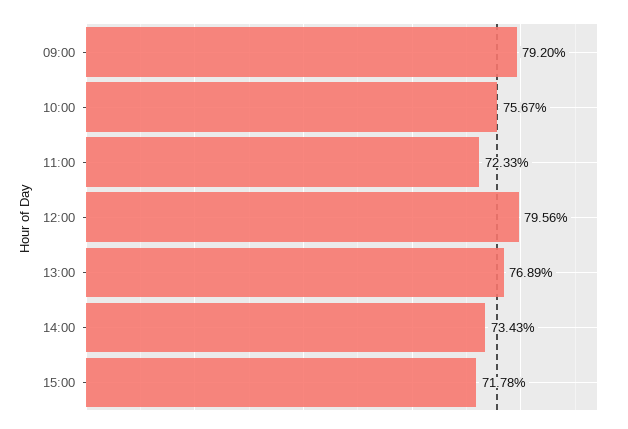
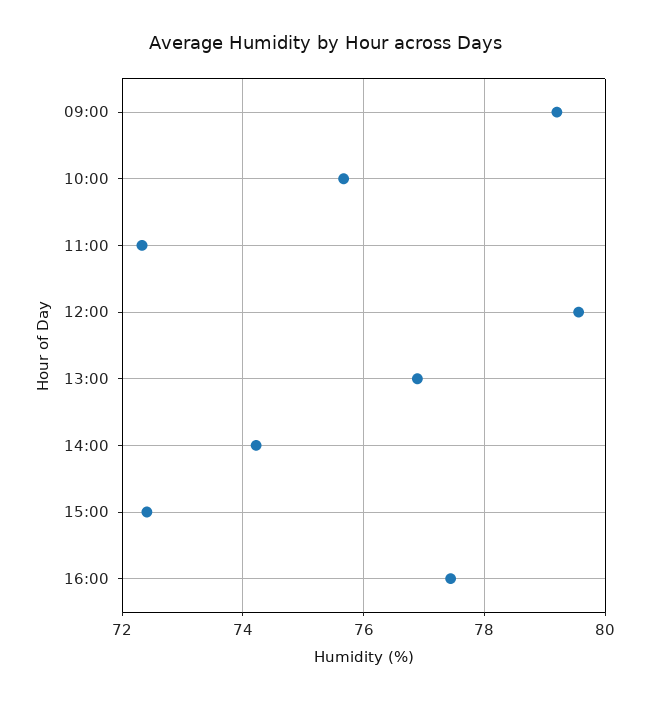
14:00: 73.43 -> 74.2
15:00: 71.78 -> 72.4
16:00: none -> 77.4

